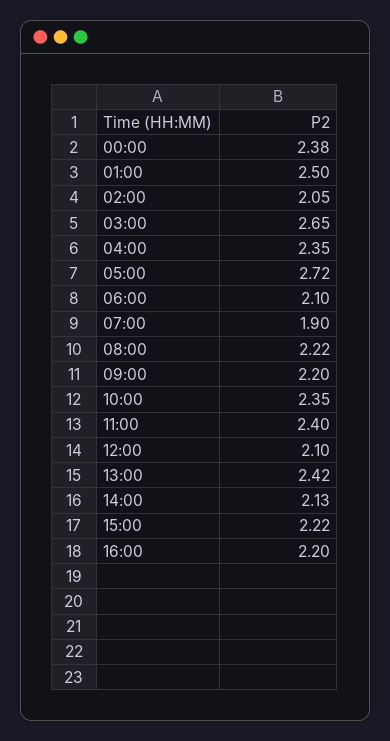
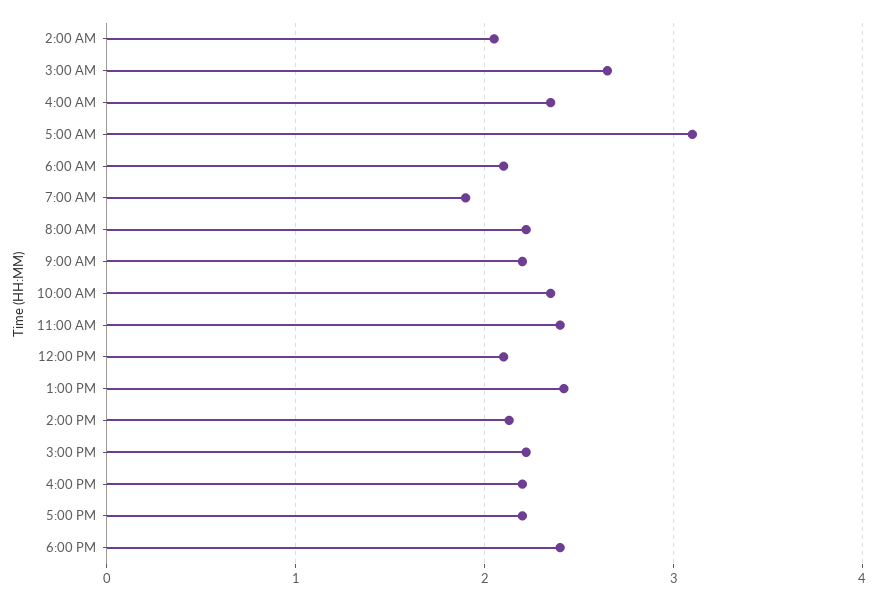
00:00: 2.38 -> none
01:00: 2.5 -> none
05:00: 2.72 -> 3.1
5:00 PM: none -> 2.2
6:00 PM: none -> 2.4

